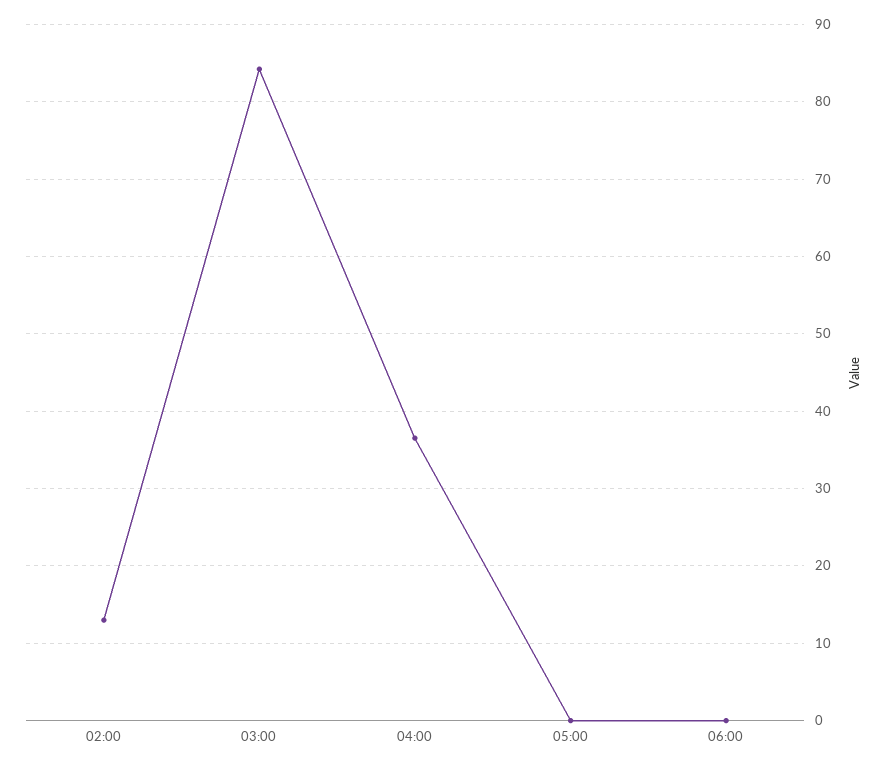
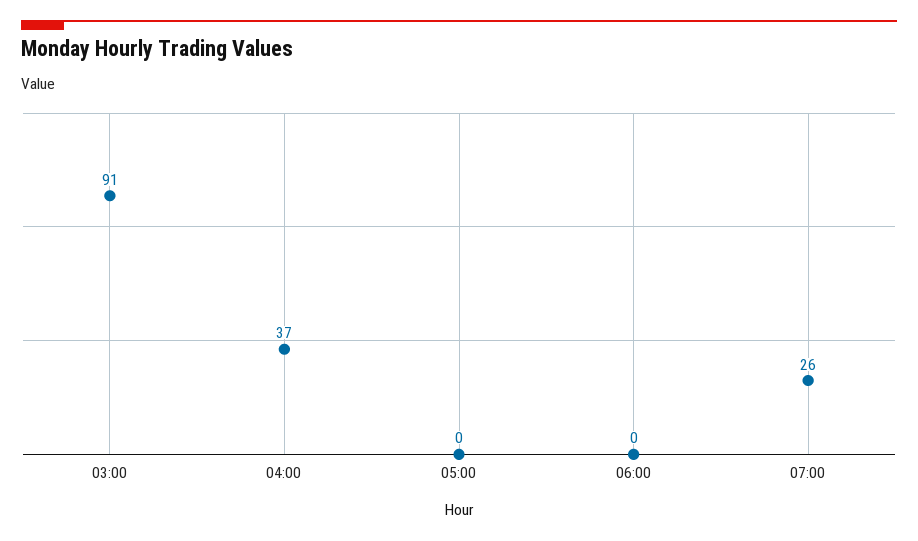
02:00: 13 -> none
03:00: 84 -> 91
07:00: none -> 26

